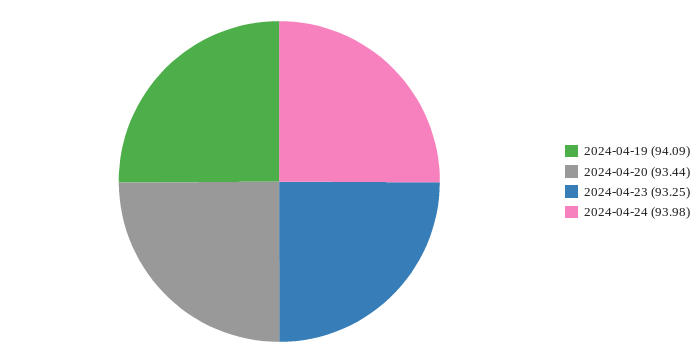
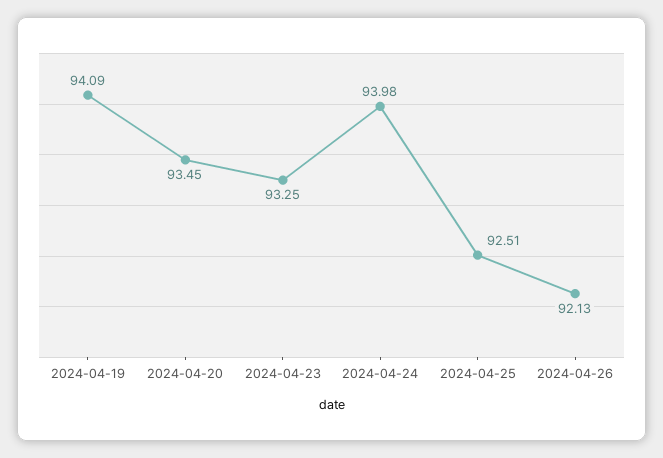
2024-04-20: 93.44 -> 93.45
2024-04-25: none -> 92.51
2024-04-26: none -> 92.13

